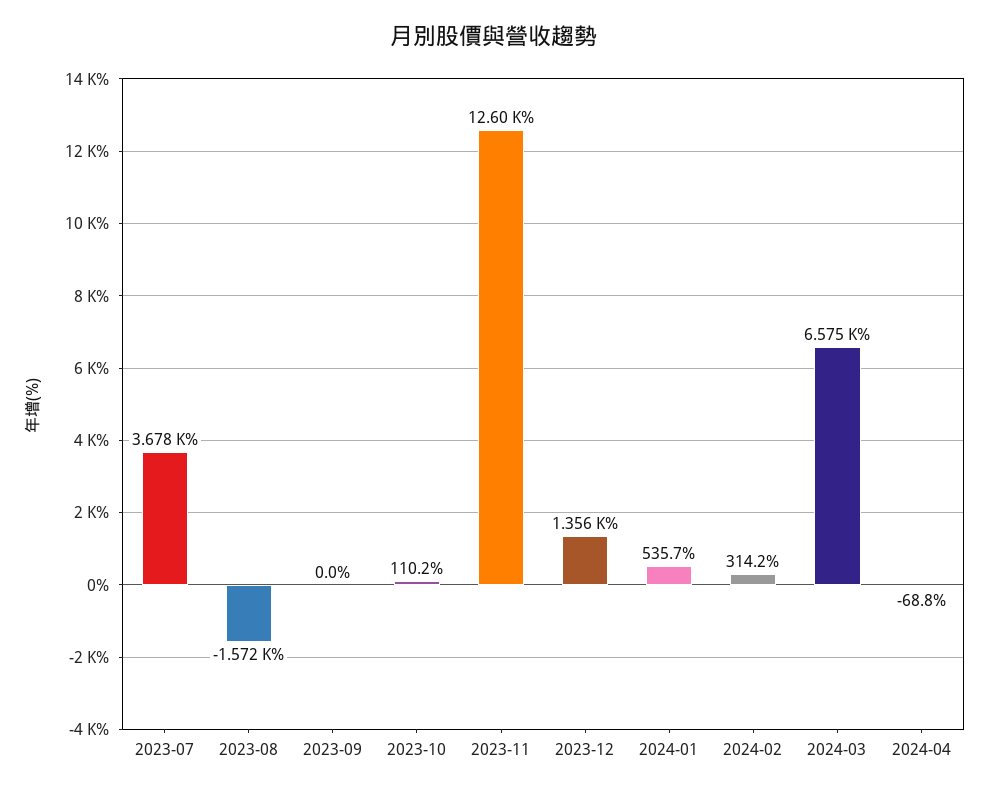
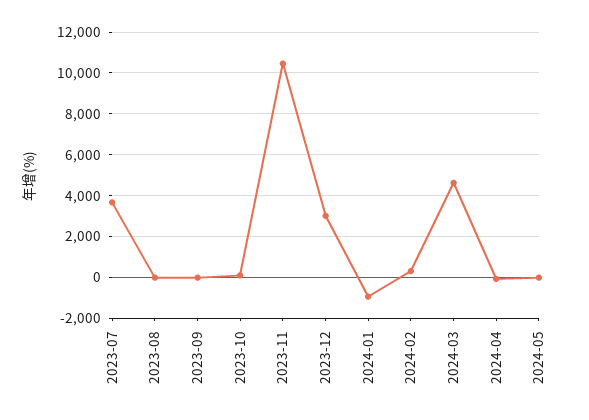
2023-08: -1572 -> 0
2023-11: 12600 -> 10500
2023-12: 1356 -> 3000
2024-01: 535.7 -> -1000
2024-03: 6575 -> 4500
2024-05: none -> 0

